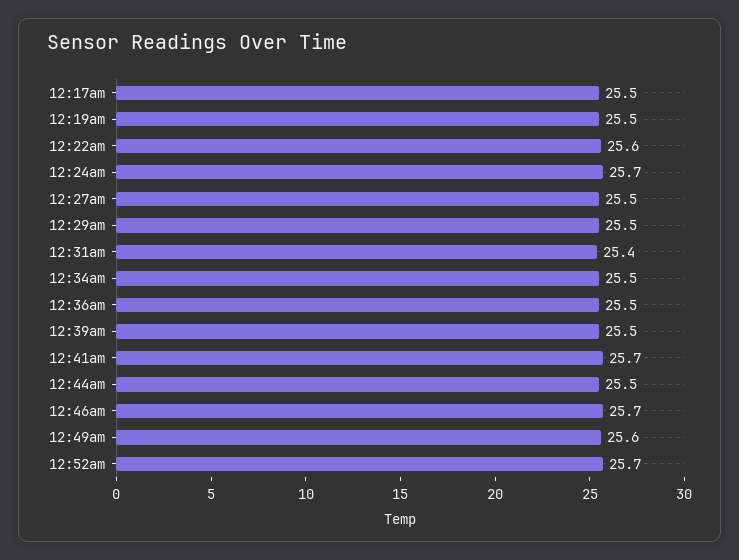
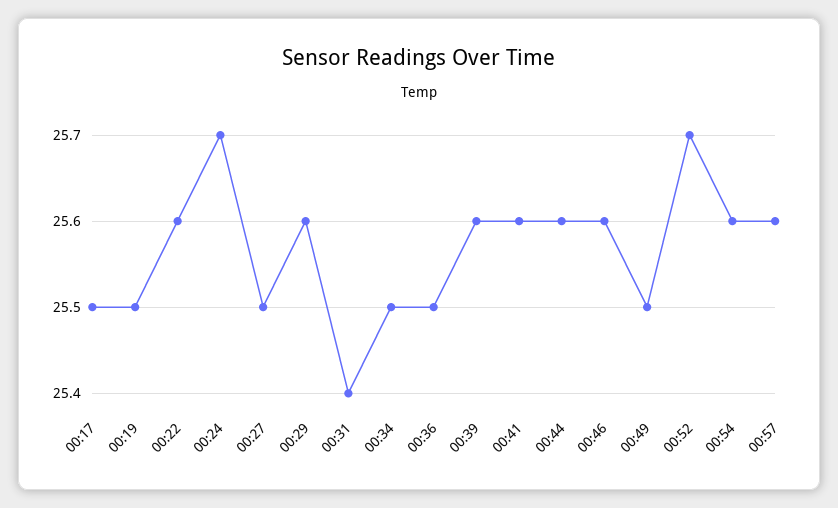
12:29am: 25.5 -> 25.6
12:39am: 25.5 -> 25.6
12:41am: 25.7 -> 25.6
12:44am: 25.5 -> 25.6
12:46am: 25.7 -> 25.6
12:49am: 25.6 -> 25.5
00:54: none -> 25.6
00:57: none -> 25.6

